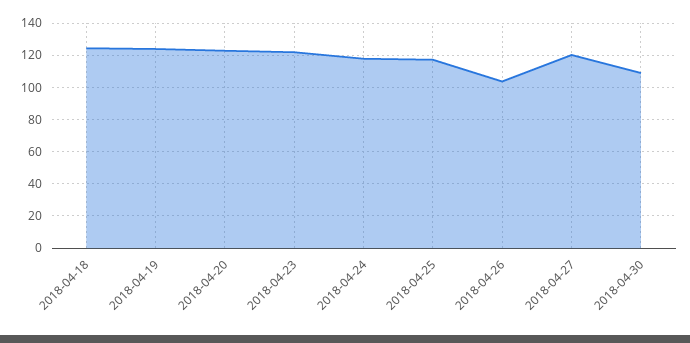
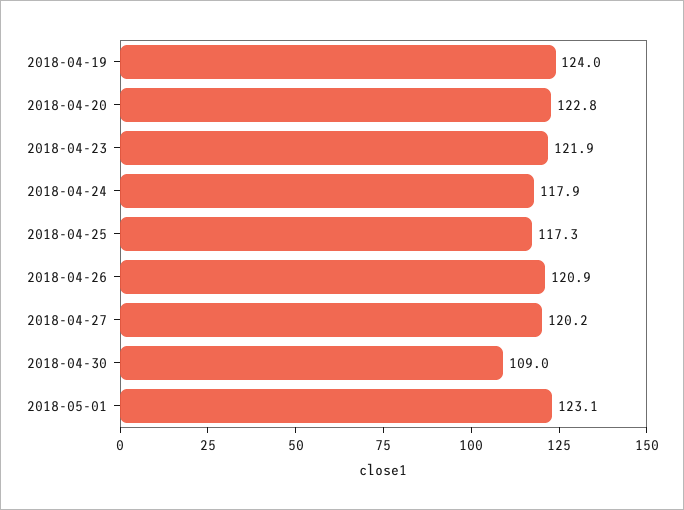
2018-04-18: 125 -> none
2018-04-26: 105 -> 120.9
2018-05-01: none -> 123.1

